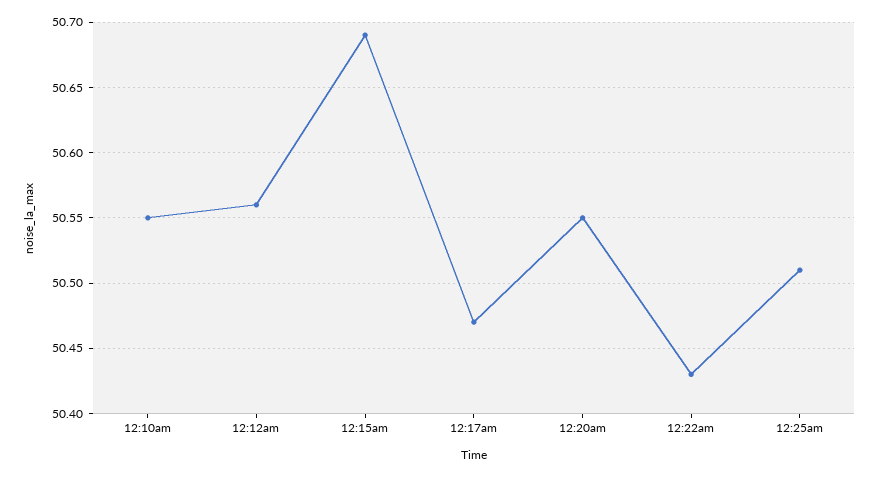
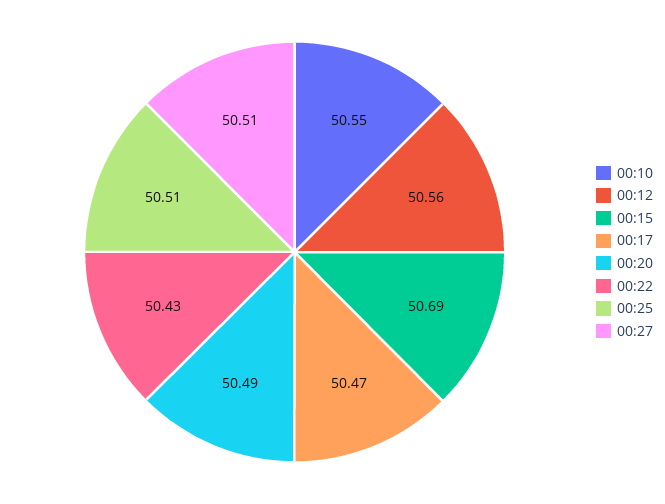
12:20am: 50.55 -> 50.49
00:27: none -> 50.51

